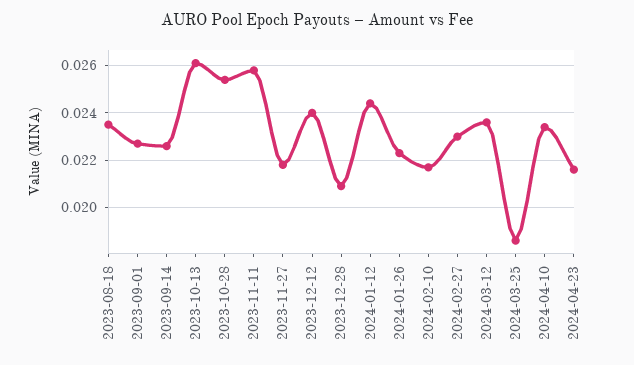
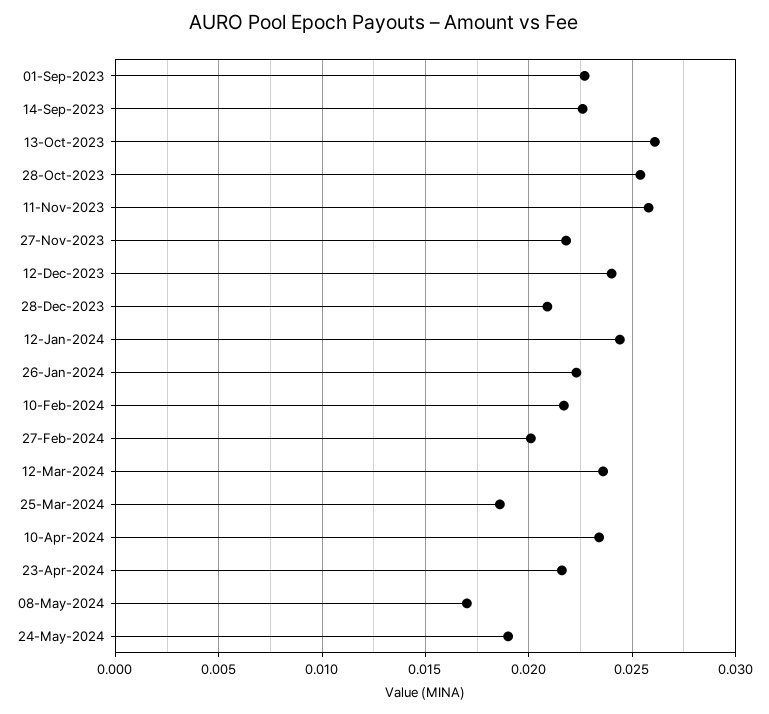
2023-08-18: 0.0235 -> none
2024-02-27: 0.023 -> 0.02
08-May-2024: none -> 0.017
24-May-2024: none -> 0.019

